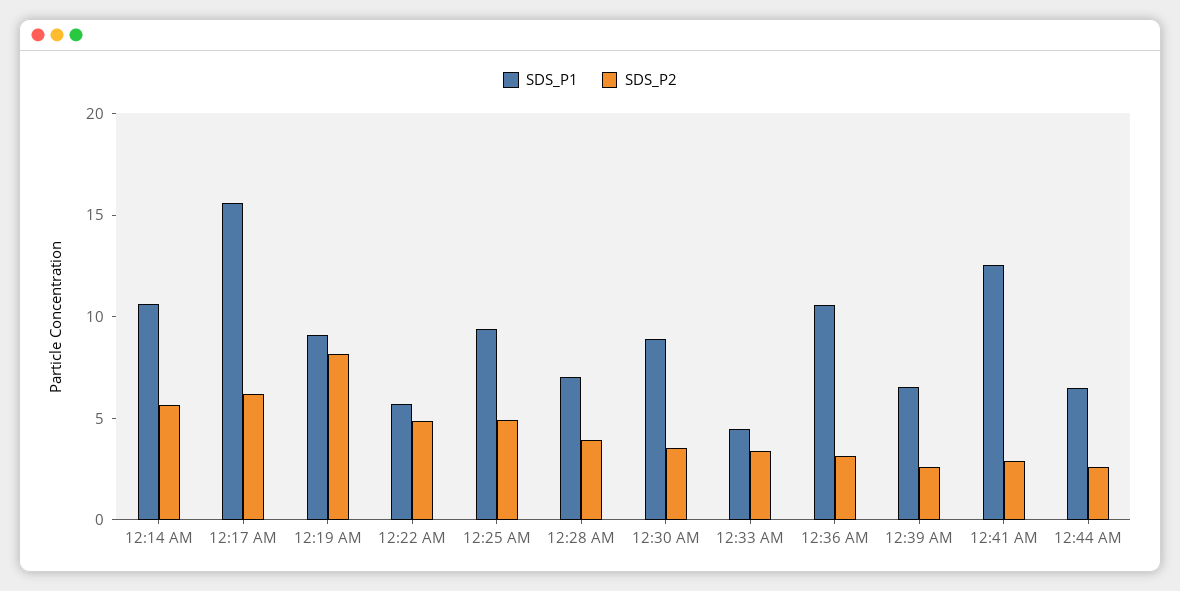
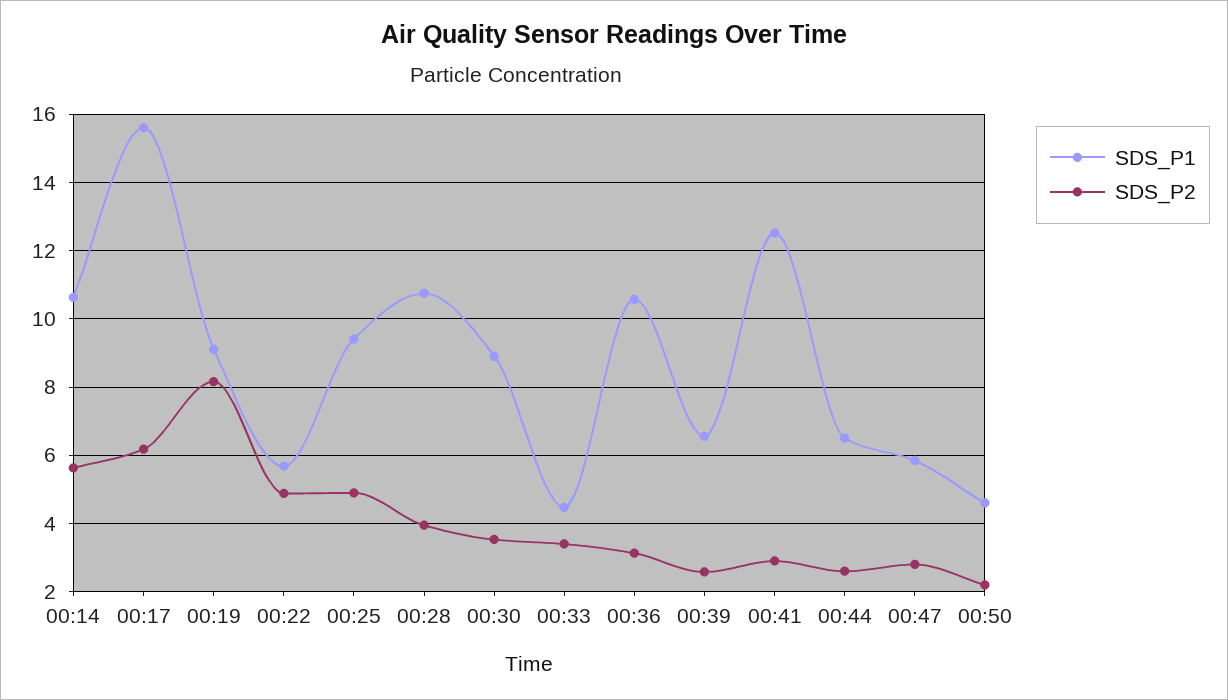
SDS_P1, 12:28 AM: 7 -> 10.8
SDS_P1, 00:47: none -> 5.8
SDS_P2, 00:47: none -> 2.8
SDS_P1, 00:50: none -> 4.6
SDS_P2, 00:50: none -> 2.2

